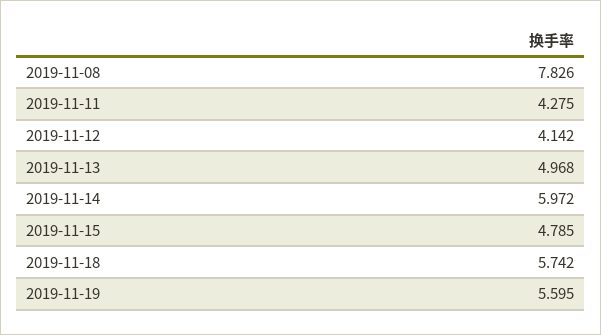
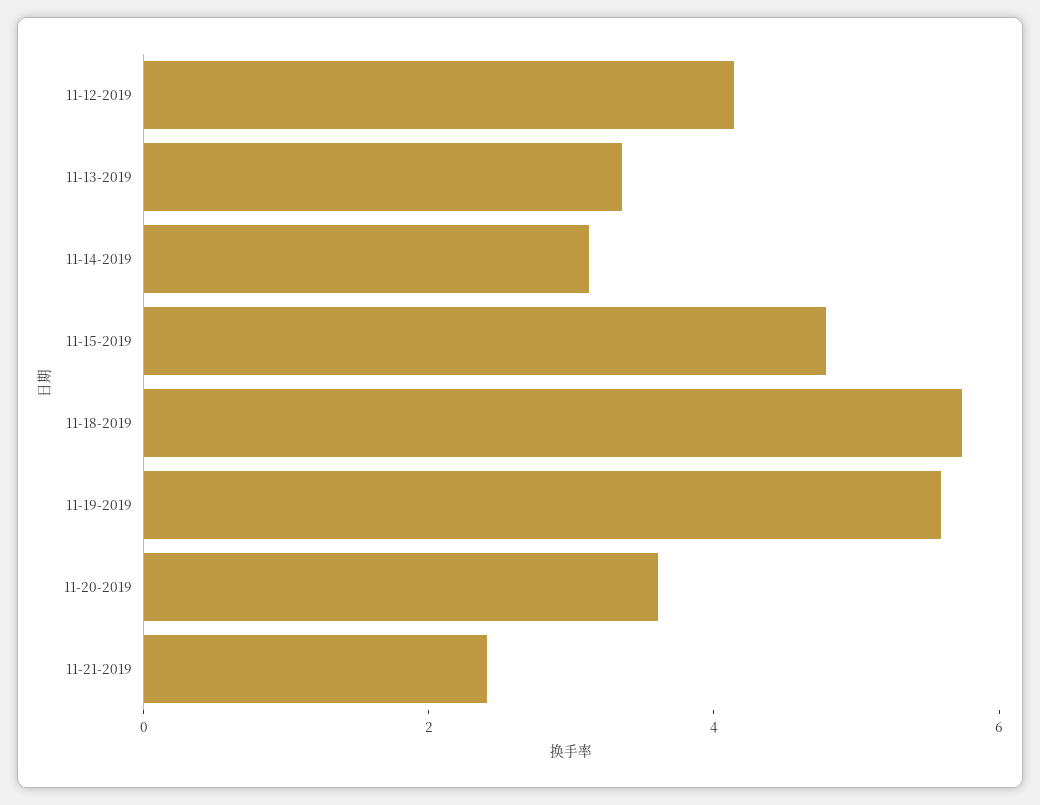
2019-11-08: 7.826 -> none
2019-11-11: 4.275 -> none
2019-11-13: 4.968 -> 3.5
2019-11-14: 5.972 -> 3
11-20-2019: none -> 3.5
11-21-2019: none -> 2.5

